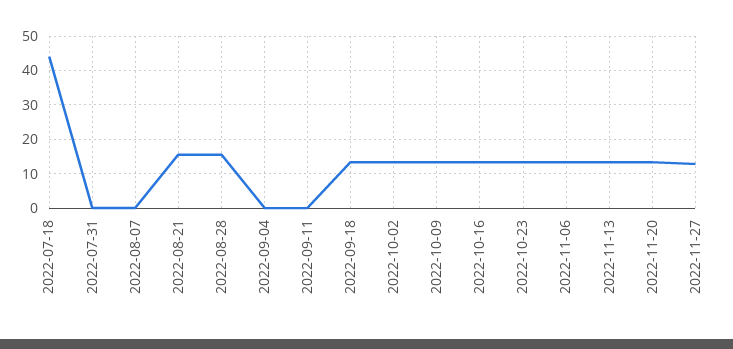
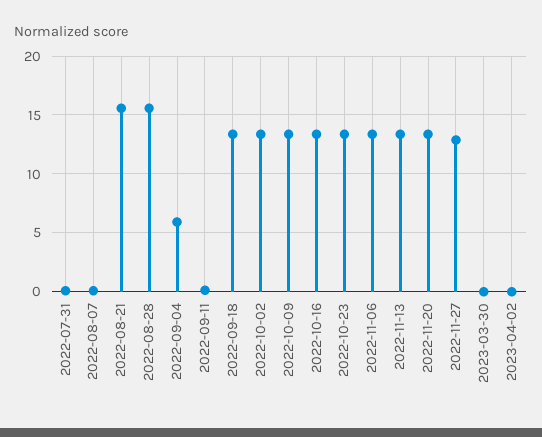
2022-07-18: 44 -> none
2022-09-04: 0 -> 6
2023-03-30: none -> 0
2023-04-02: none -> 0

